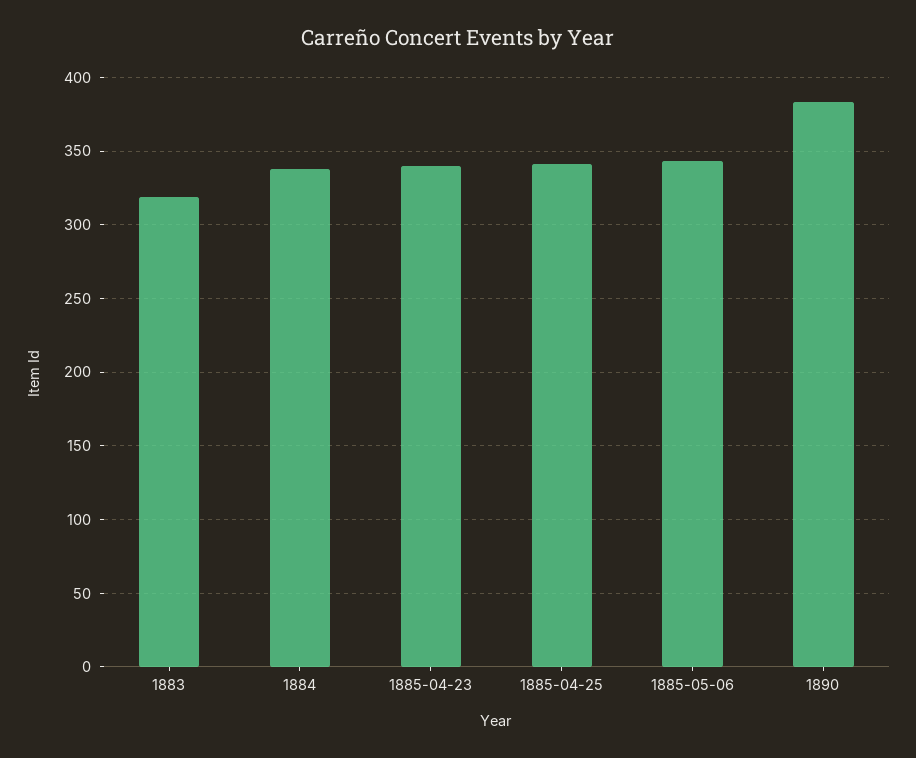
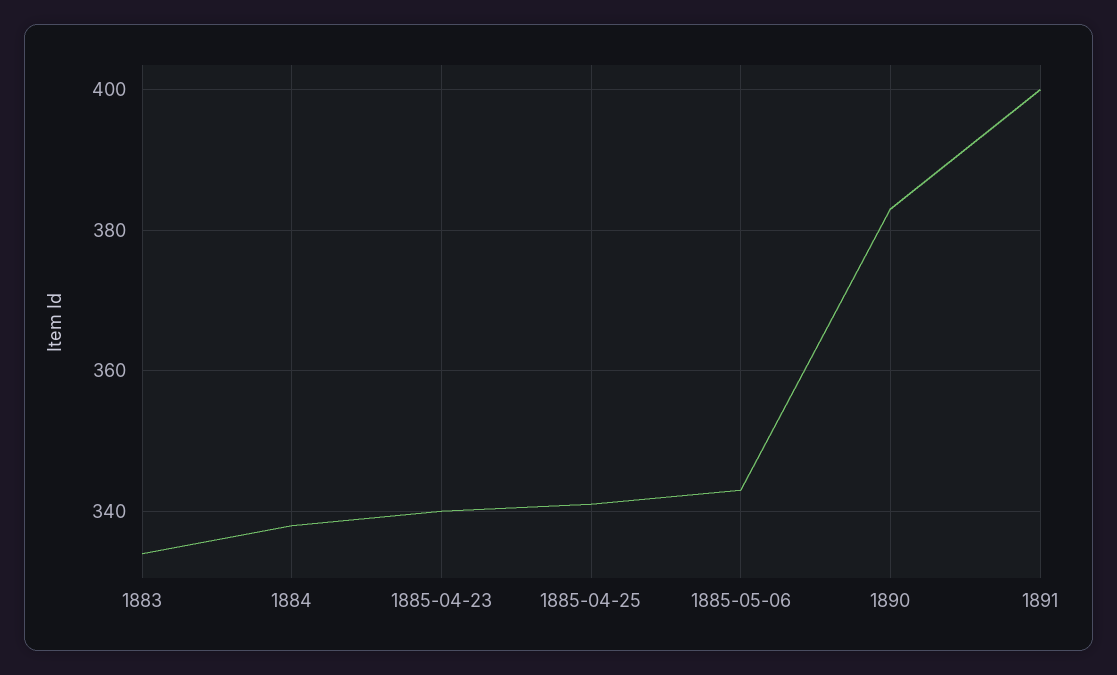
1883: 320 -> 335
1891: none -> 400

